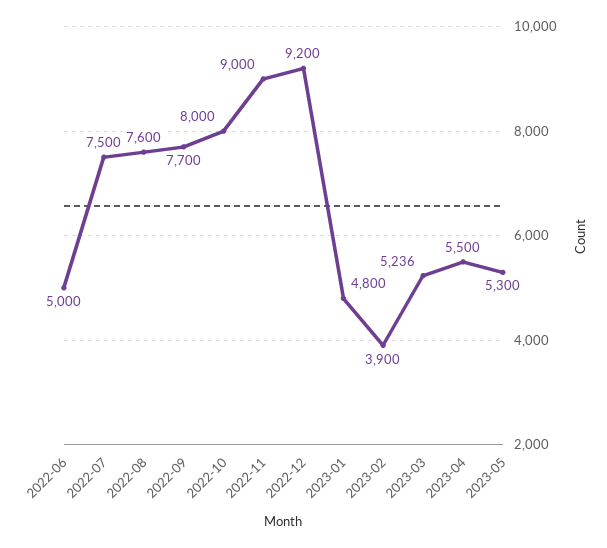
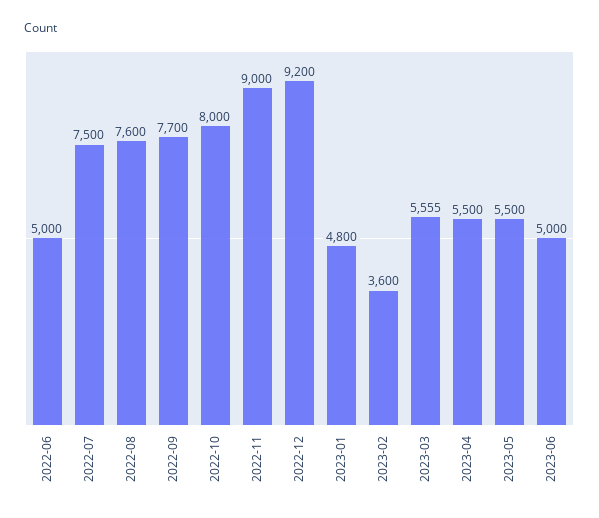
2023-02: 3900 -> 3600
2023-03: 5236 -> 5555
2023-05: 5300 -> 5500
2023-06: none -> 5000

